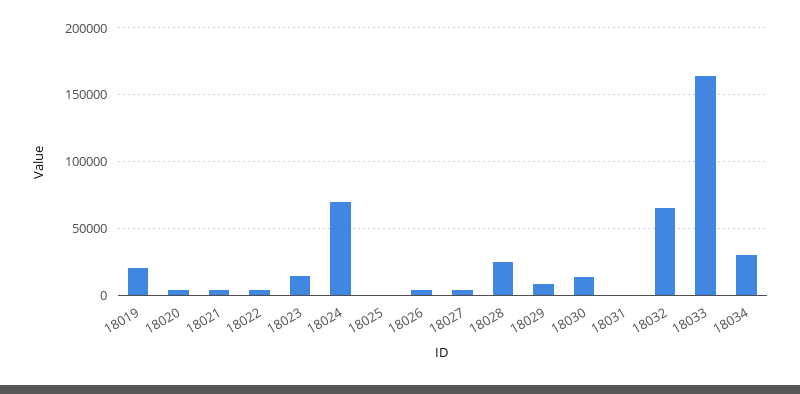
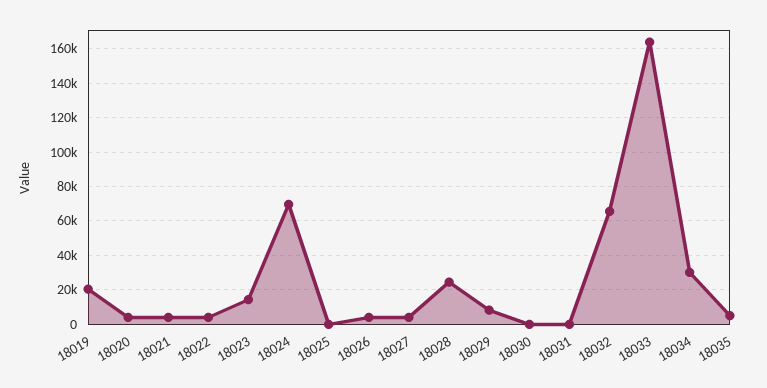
18030: 15000 -> 0
18035: none -> 5000

